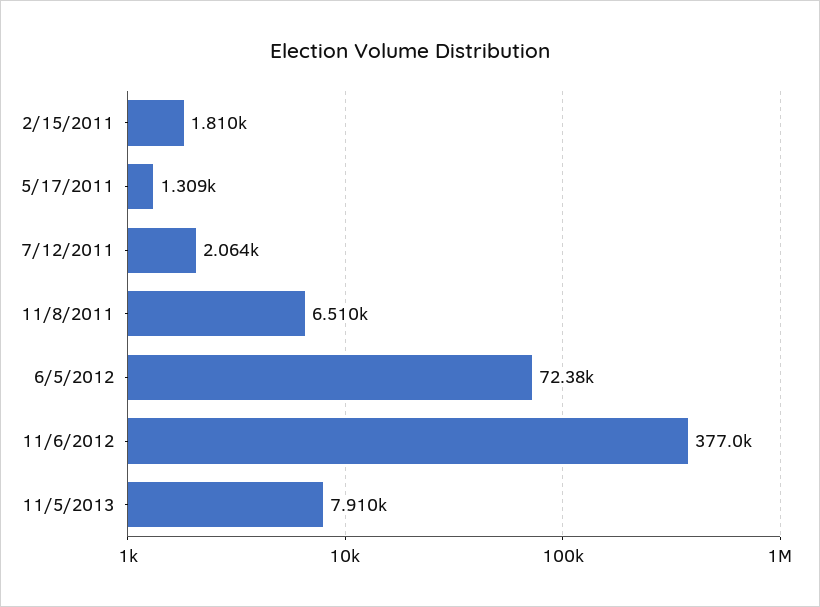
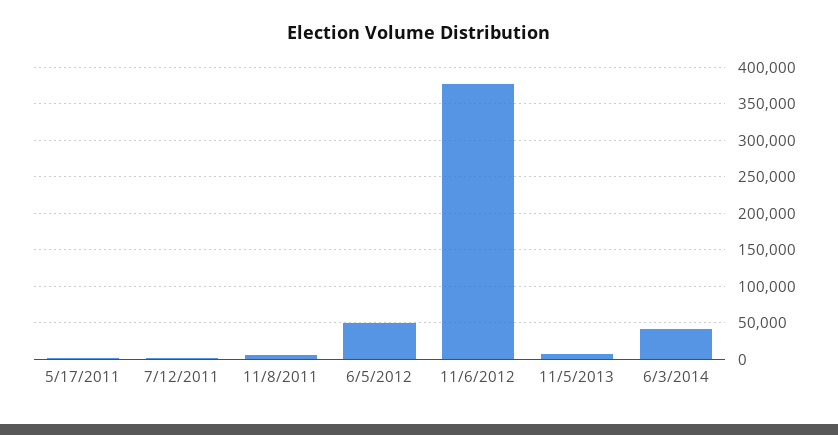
2/15/2011: 1810 -> none
6/5/2012: 72380 -> 50000
6/3/2014: none -> 40000

